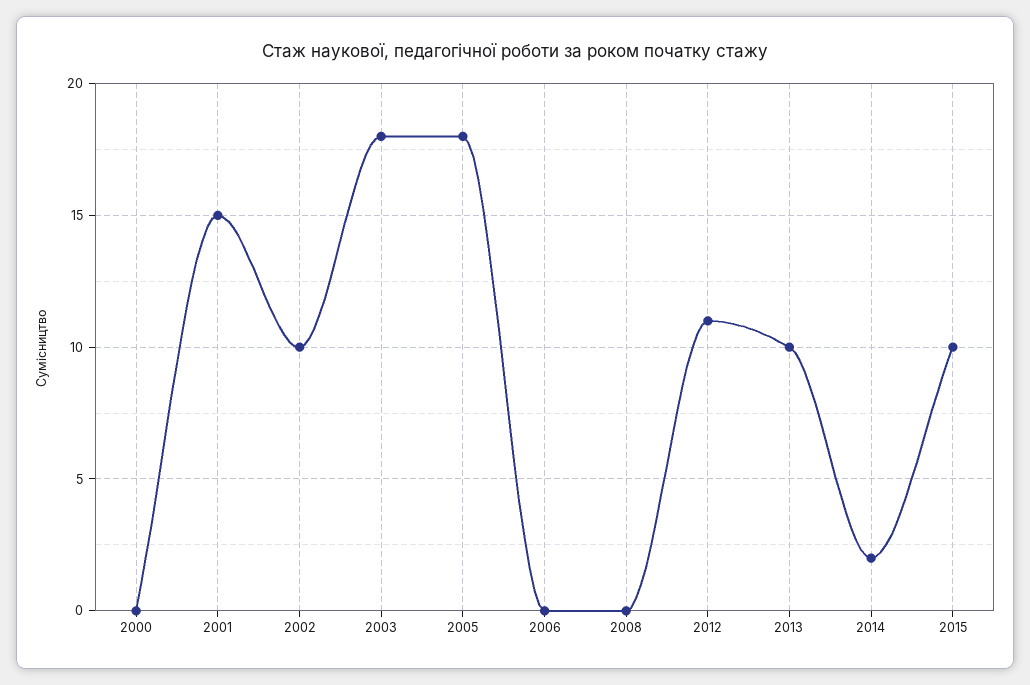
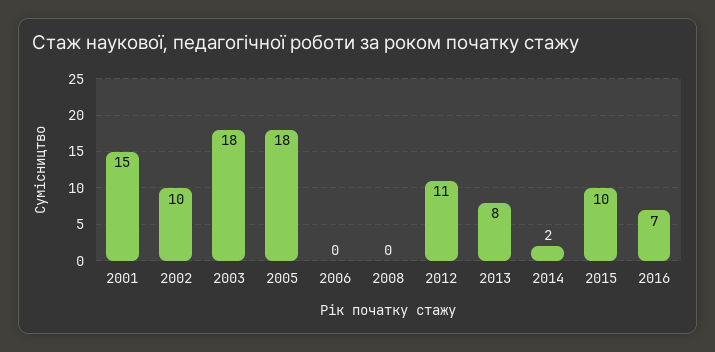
2000: 0 -> none
2013: 10 -> 8
2016: none -> 7

